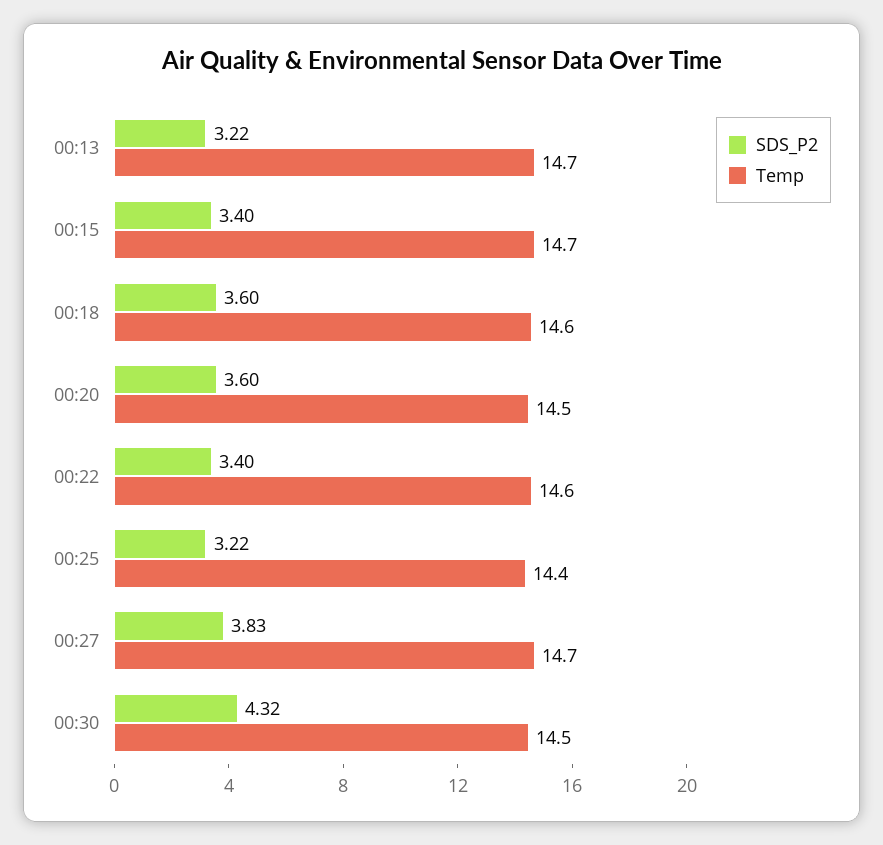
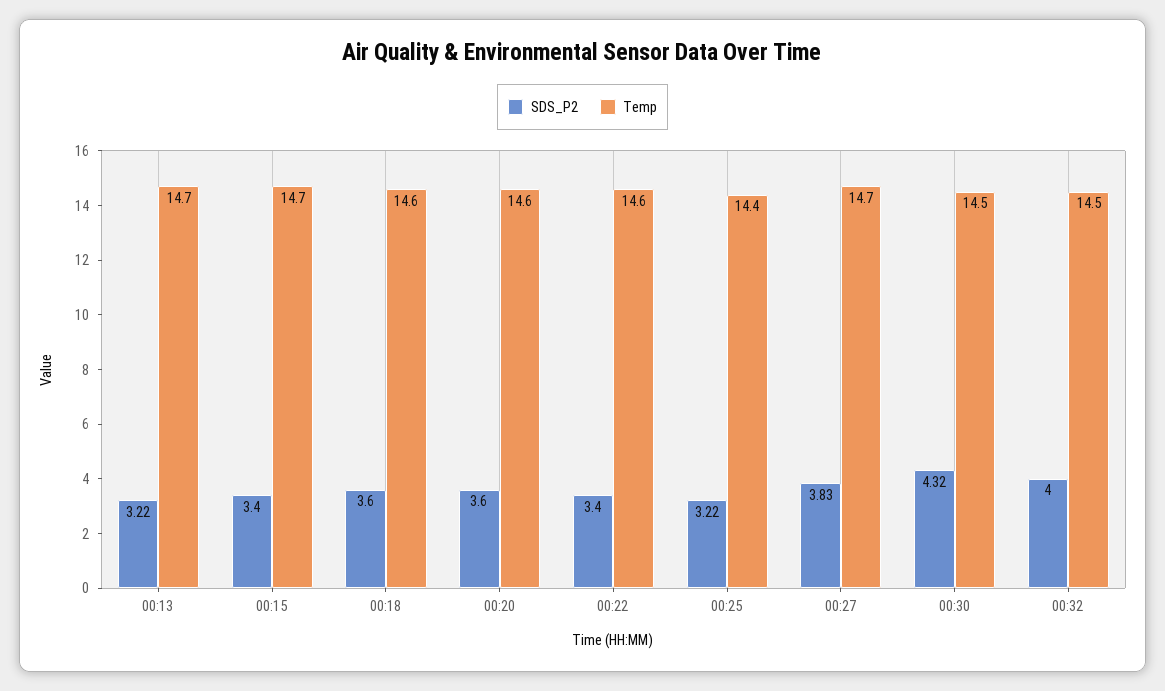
Temp, 00:20: 14.5 -> 14.6
SDS_P2, 00:32: none -> 4
Temp, 00:32: none -> 14.5

